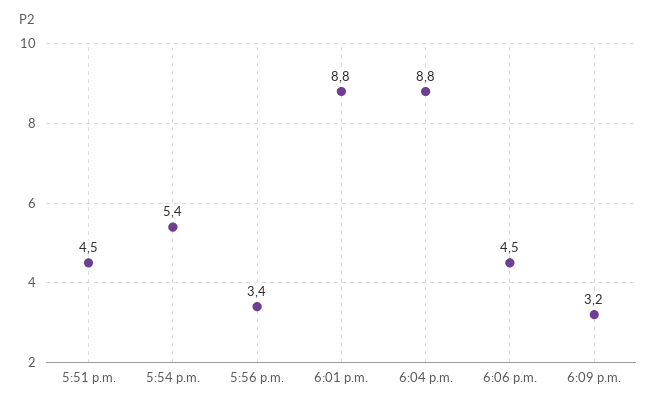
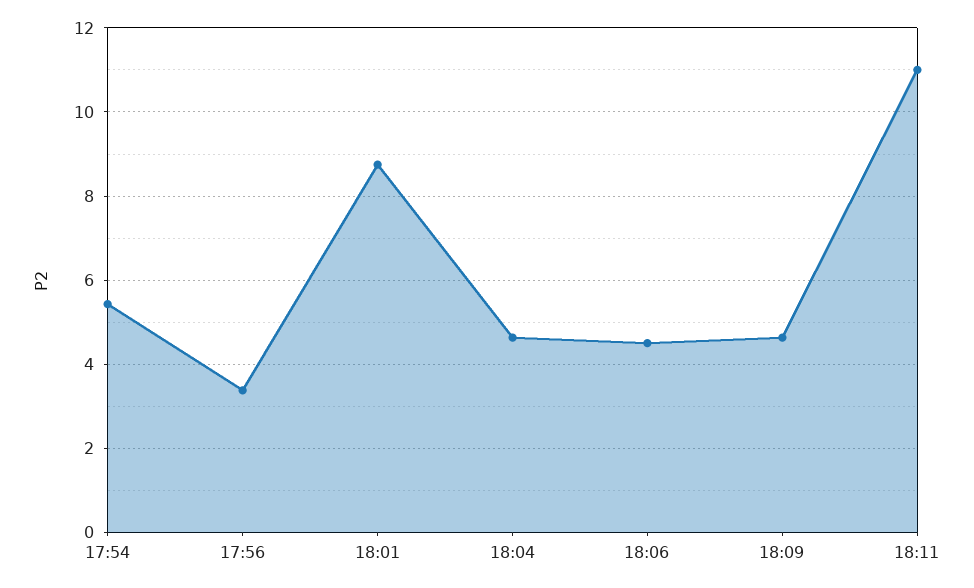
5:51 p.m.: 4.5 -> none
6:04 p.m.: 8.8 -> 4.6
6:09 p.m.: 3.2 -> 4.6
18:11: none -> 11

